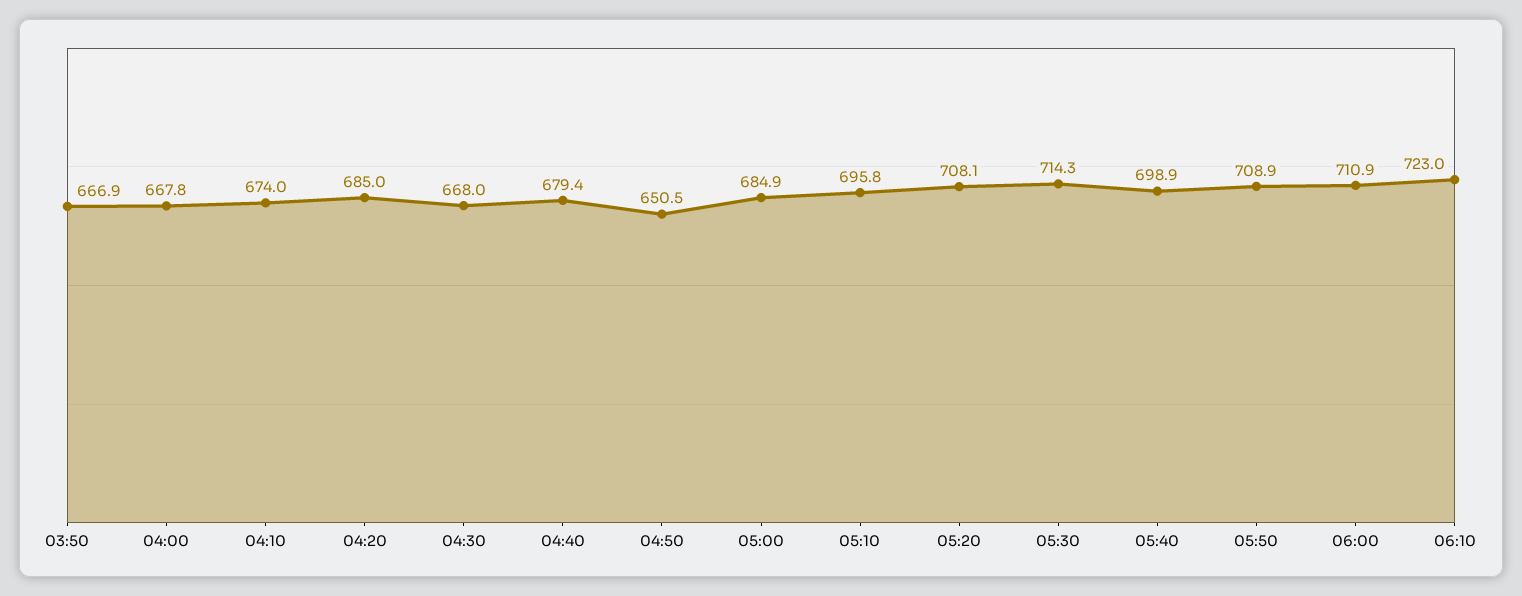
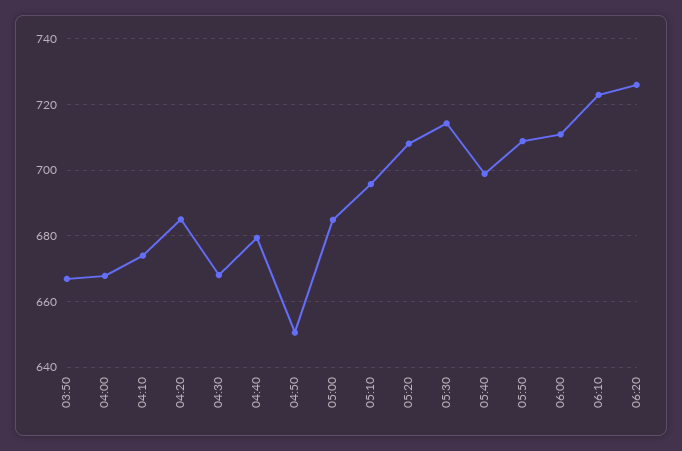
06:20: none -> 726

